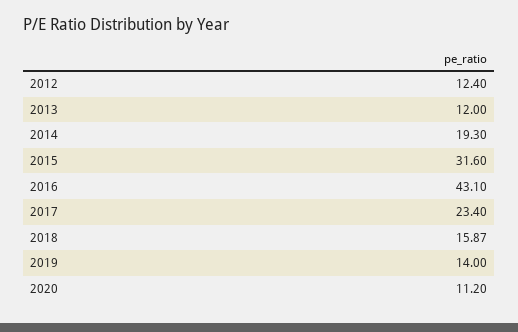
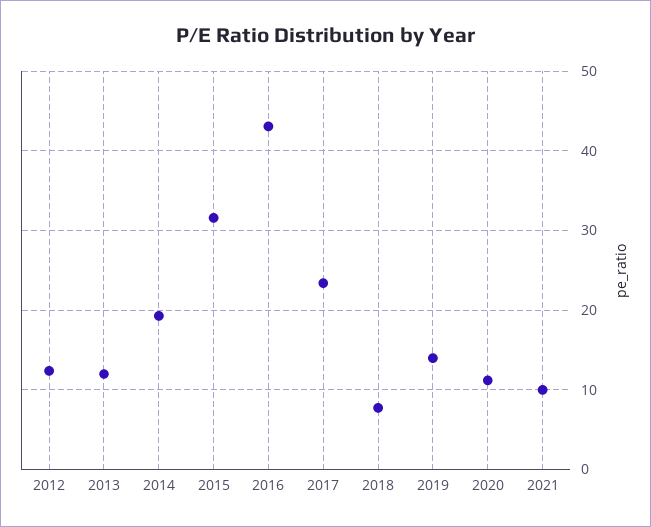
2018: 15.87 -> 8
2021: none -> 10

